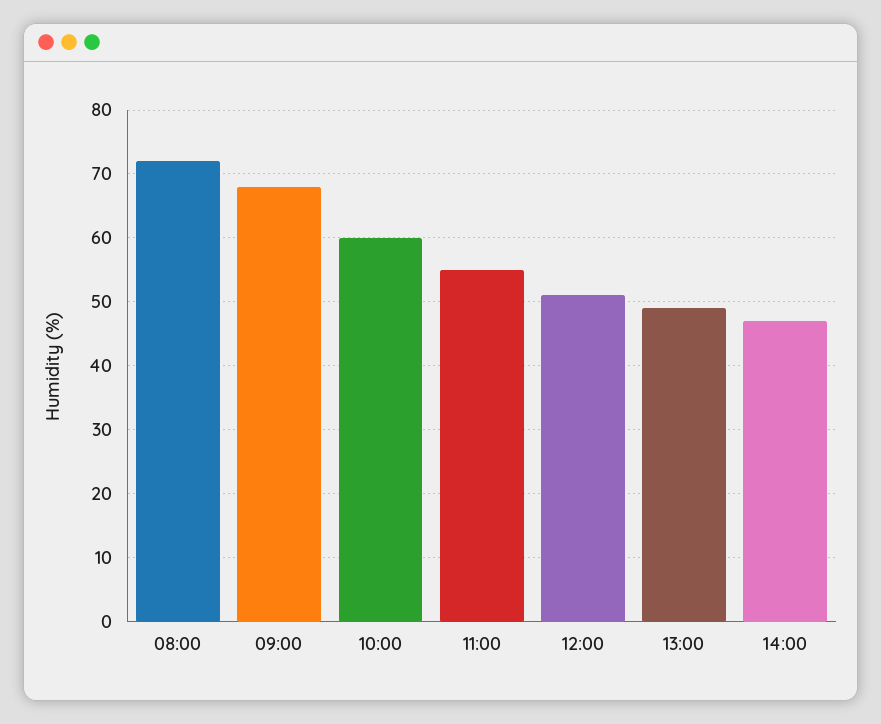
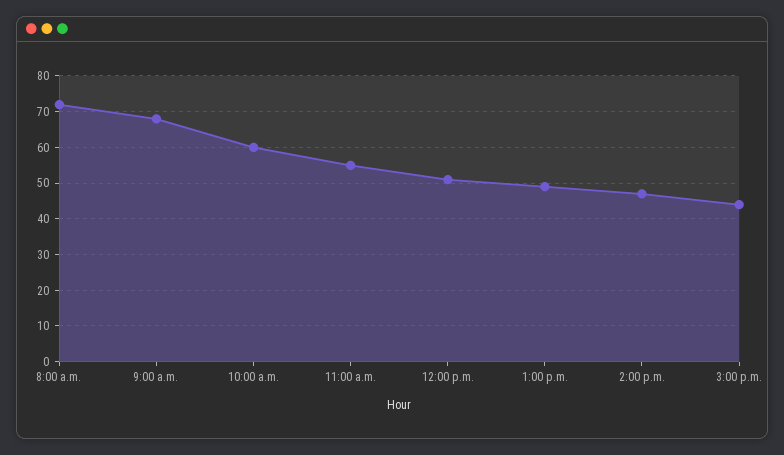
3:00 p.m.: none -> 45

